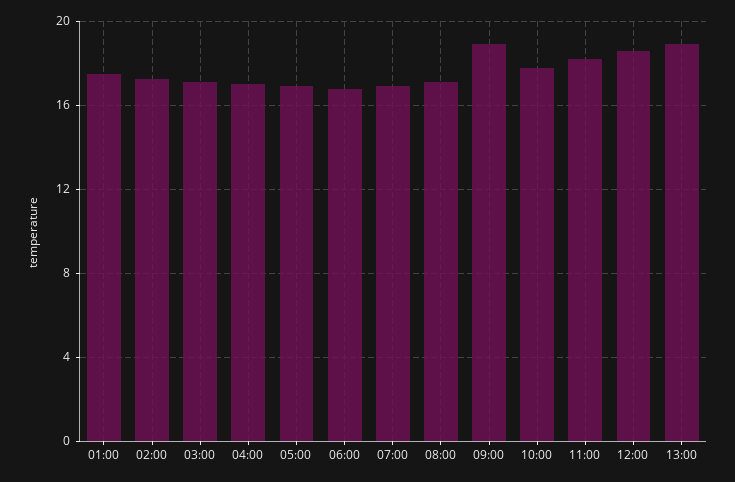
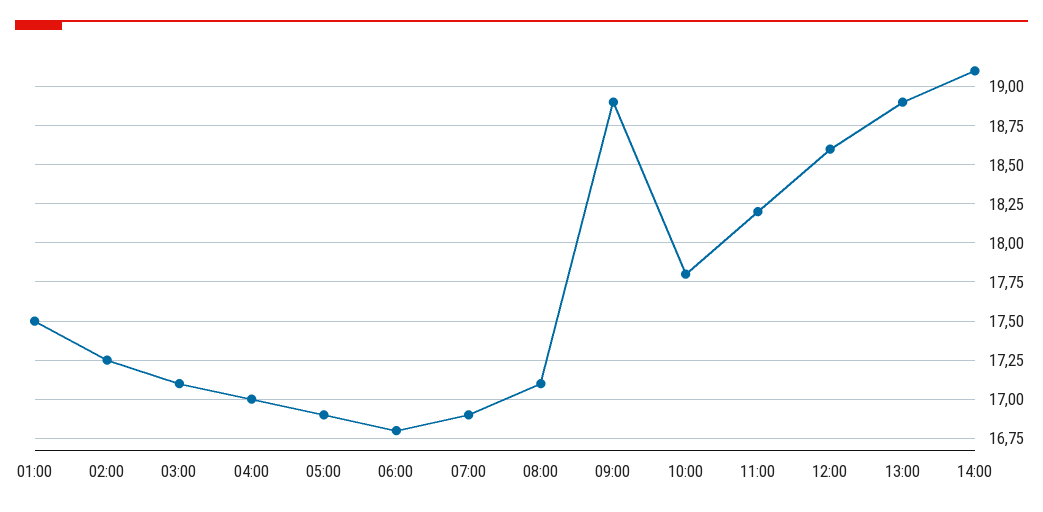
14:00: none -> 19.1

